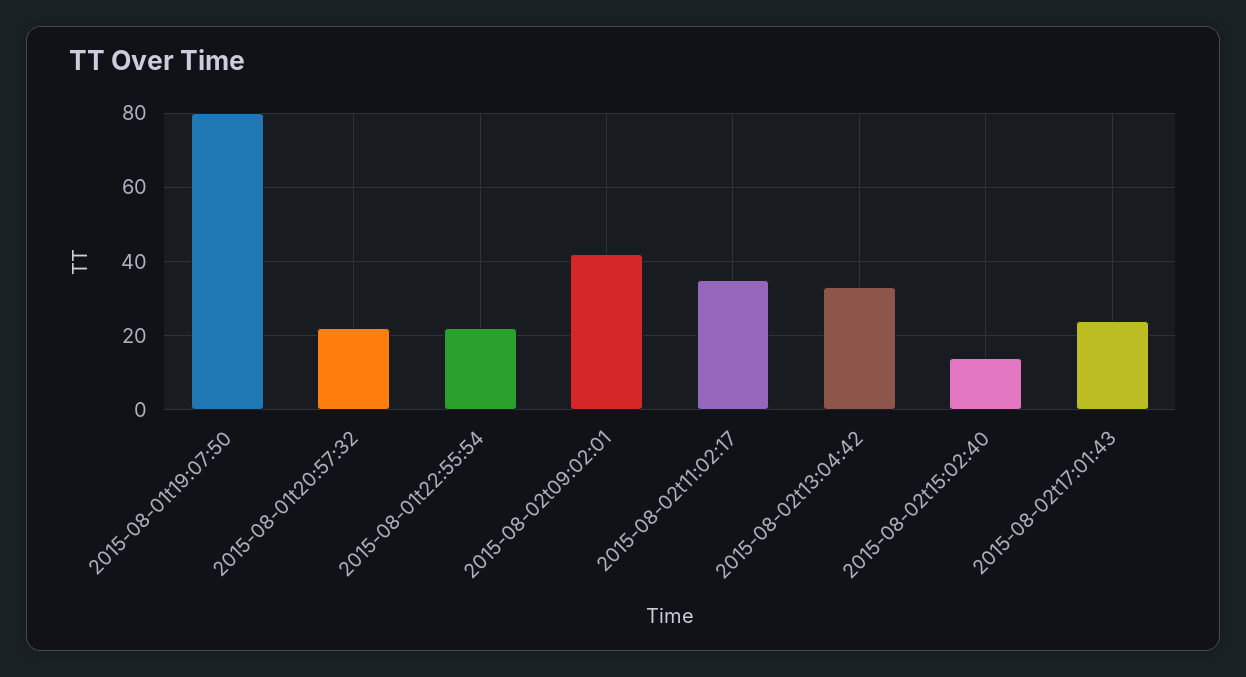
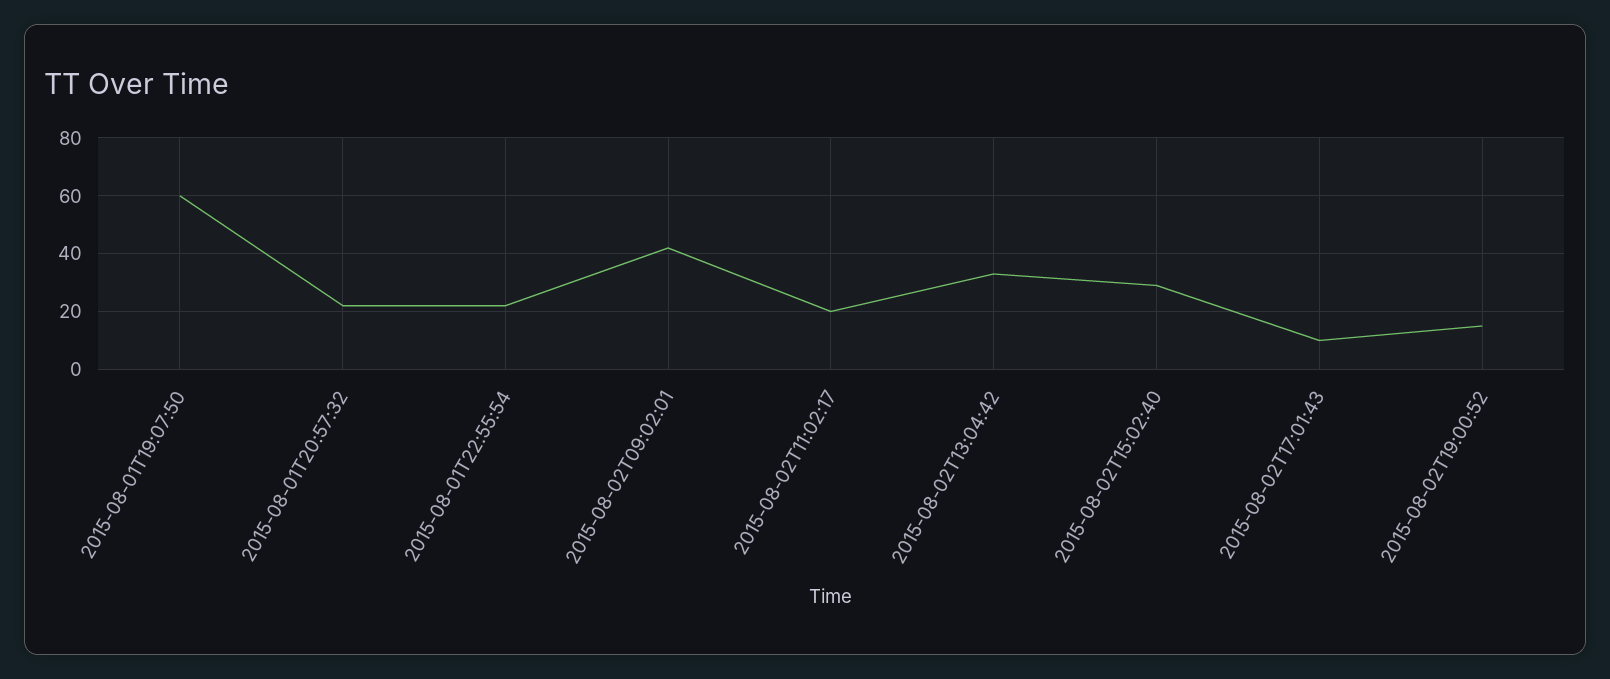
2015-08-01t19:07:50: 80 -> 60
2015-08-02t11:02:17: 35 -> 20
2015-08-02t15:02:40: 15 -> 30
2015-08-02t17:01:43: 25 -> 10
2015-08-02T19:00:52: none -> 15

